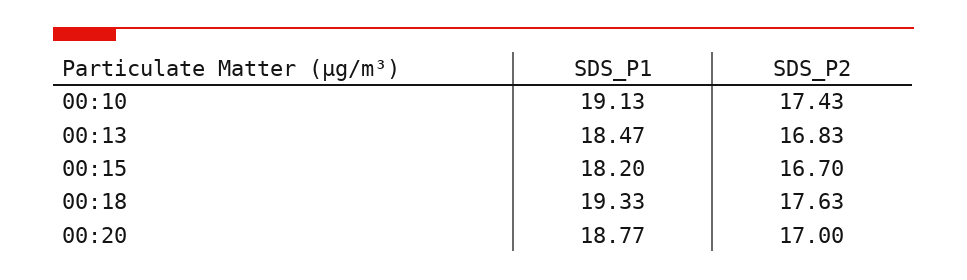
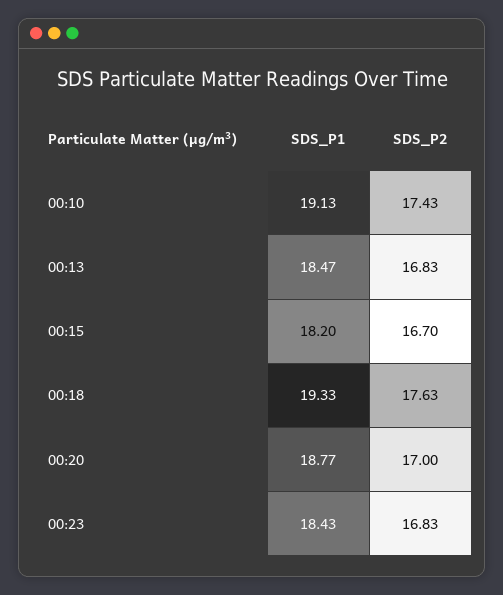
SDS_P1, 00:23: none -> 18.43
SDS_P2, 00:23: none -> 16.83

